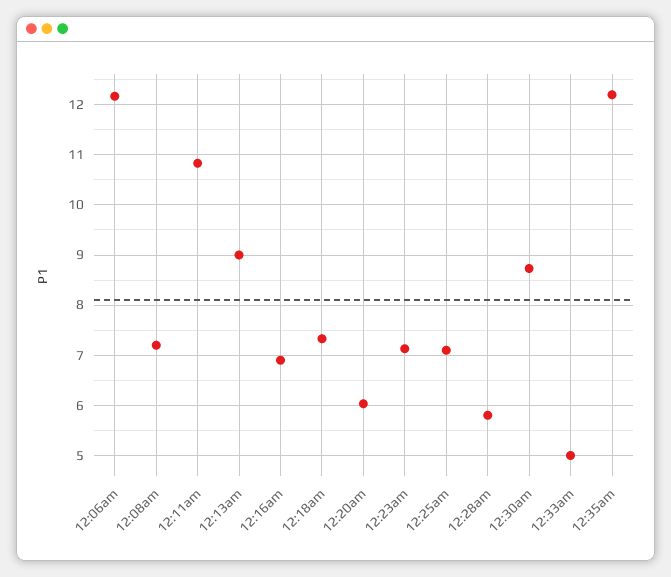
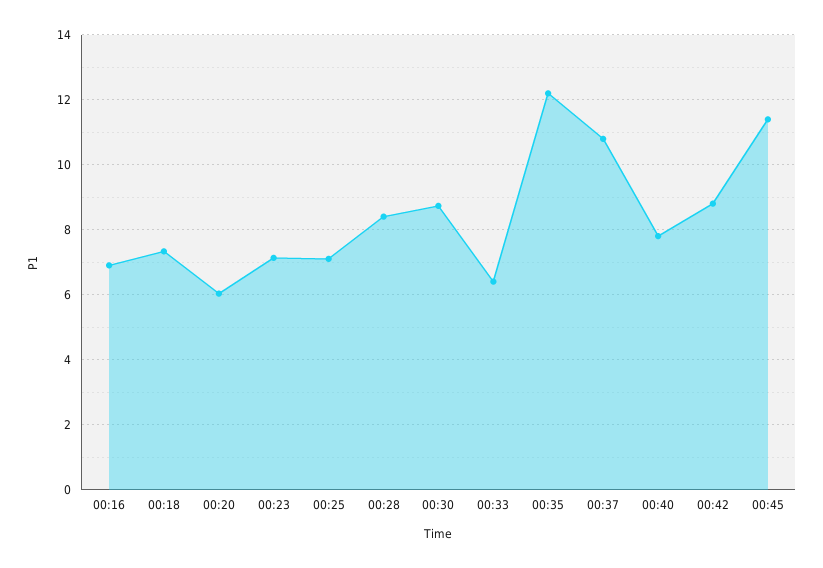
12:06am: 12.2 -> none
12:08am: 7.2 -> none
12:11am: 10.8 -> none
12:13am: 9 -> none
12:28am: 5.8 -> 8.4
12:33am: 5 -> 6.4
00:37: none -> 10.8
00:40: none -> 7.8
00:42: none -> 8.8
00:45: none -> 11.4

